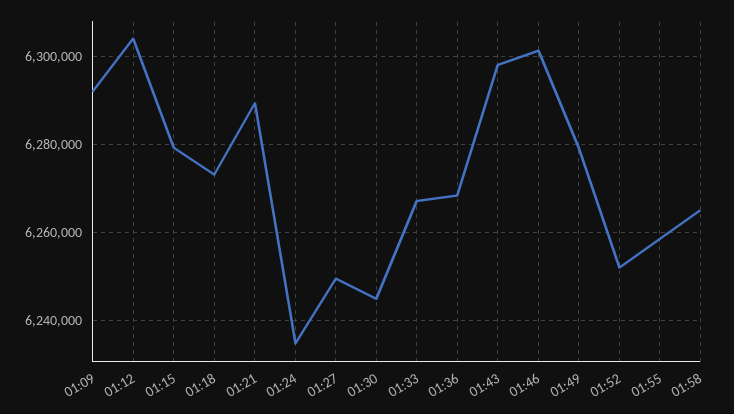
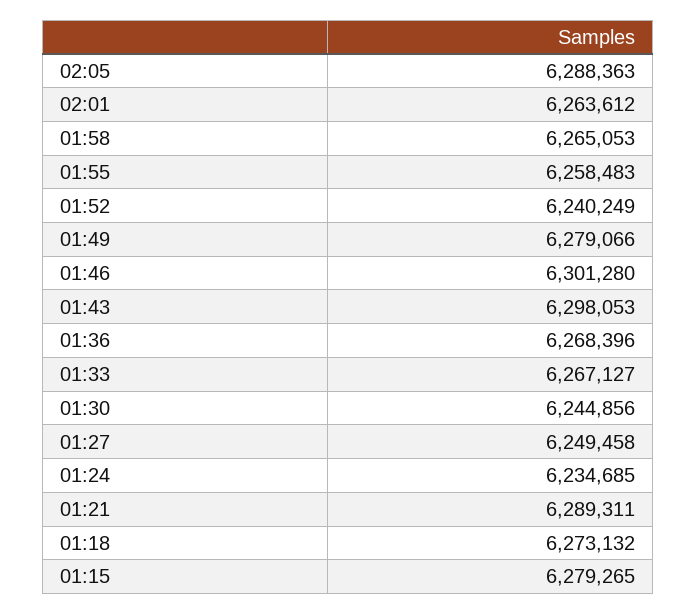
01:09: 6292000 -> none
01:12: 6304000 -> none
01:52: 6252000 -> 6240249
02:05: none -> 6288363
02:01: none -> 6263612

